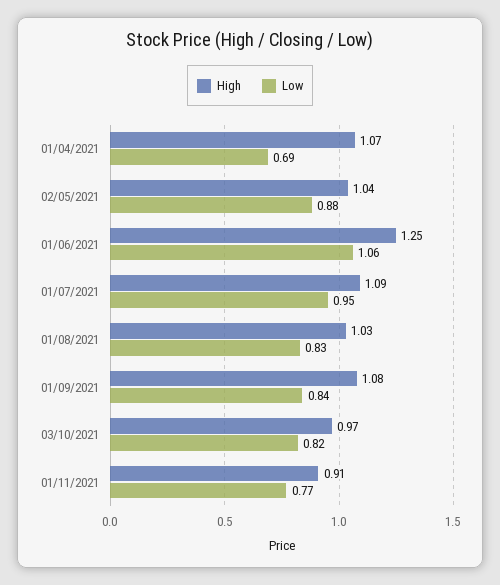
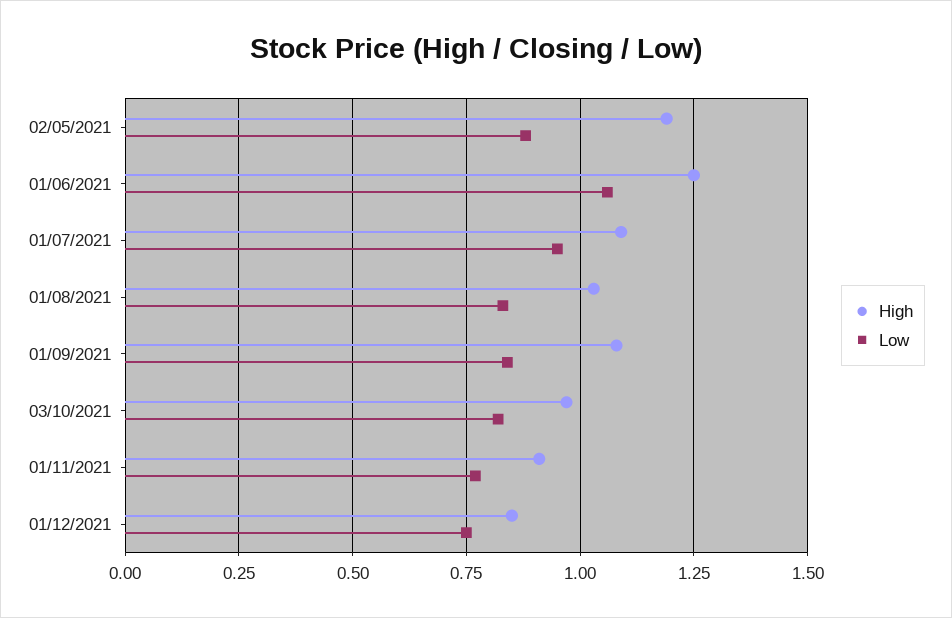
High, 01/04/2021: 1.07 -> none
Low, 01/04/2021: 0.69 -> none
High, 02/05/2021: 1.04 -> 1.2
High, 01/12/2021: none -> 0.85
Low, 01/12/2021: none -> 0.75

